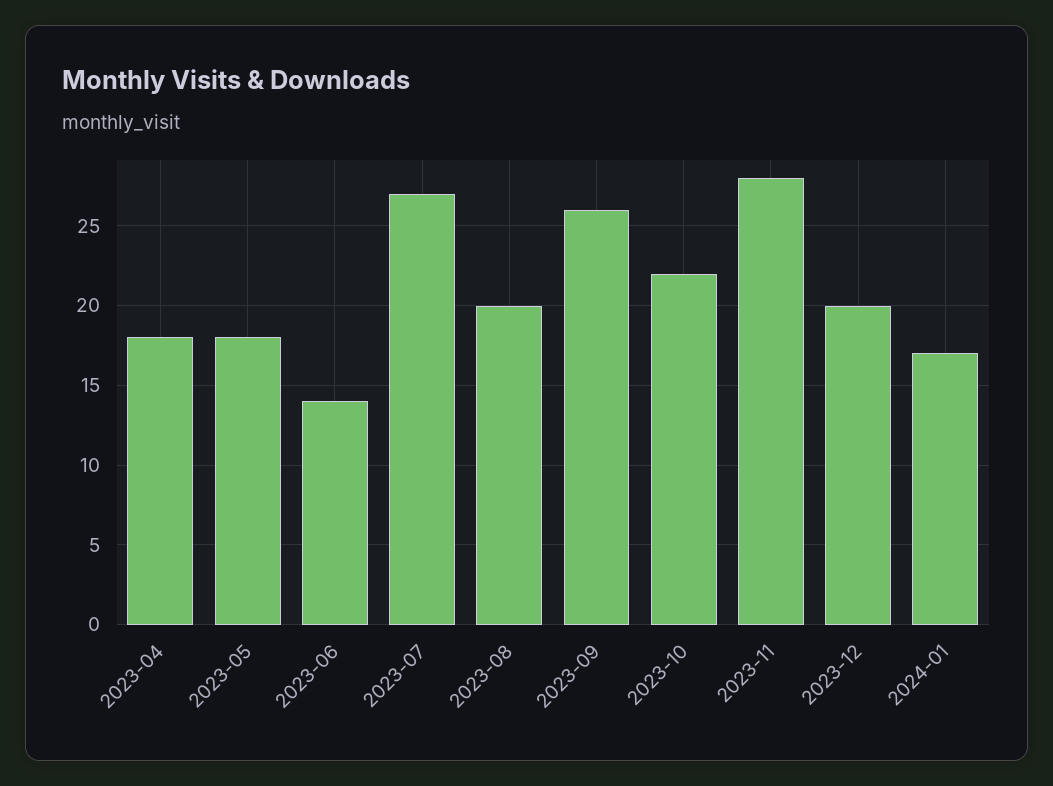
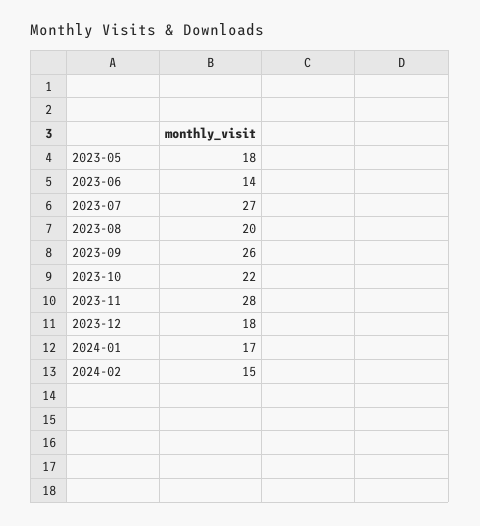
2023-04: 18 -> none
2023-12: 20 -> 18
2024-02: none -> 15

